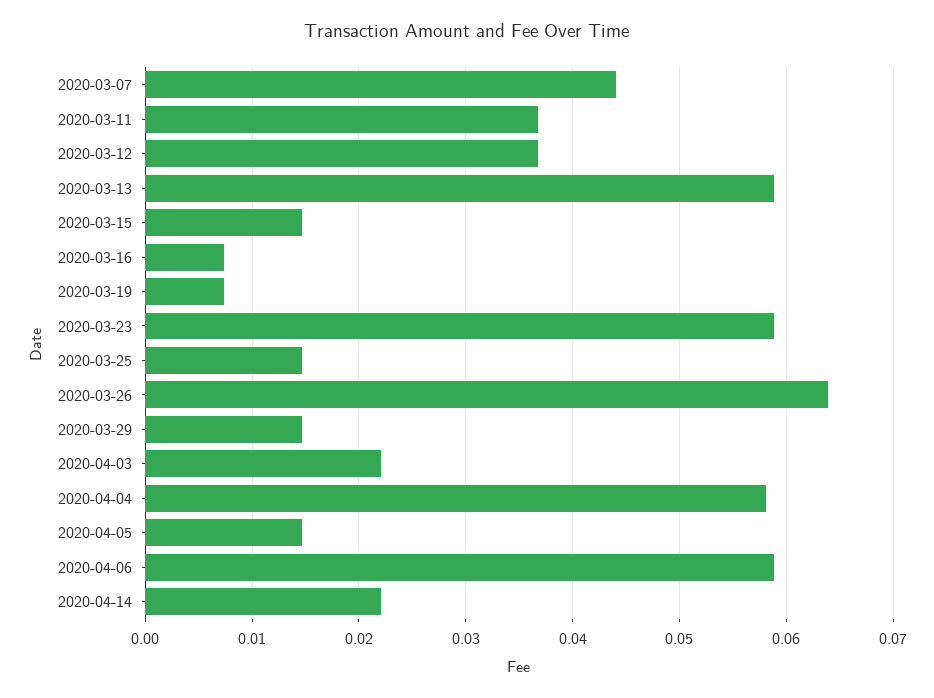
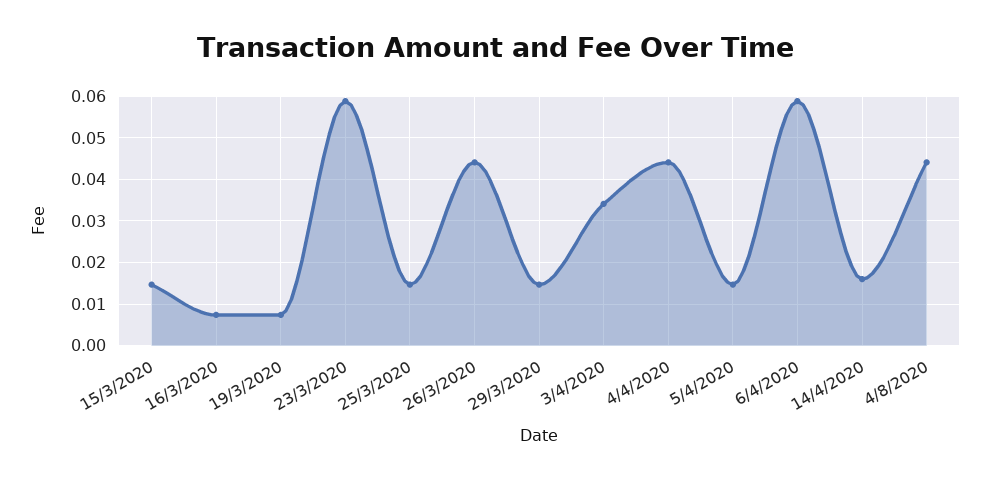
2020-03-07: 0.044 -> none
2020-03-11: 0.037 -> none
2020-03-12: 0.037 -> none
2020-03-13: 0.059 -> none
2020-03-26: 0.064 -> 0.044
2020-04-03: 0.022 -> 0.034
2020-04-04: 0.058 -> 0.044
2020-04-14: 0.022 -> 0.016
4/8/2020: none -> 0.044

